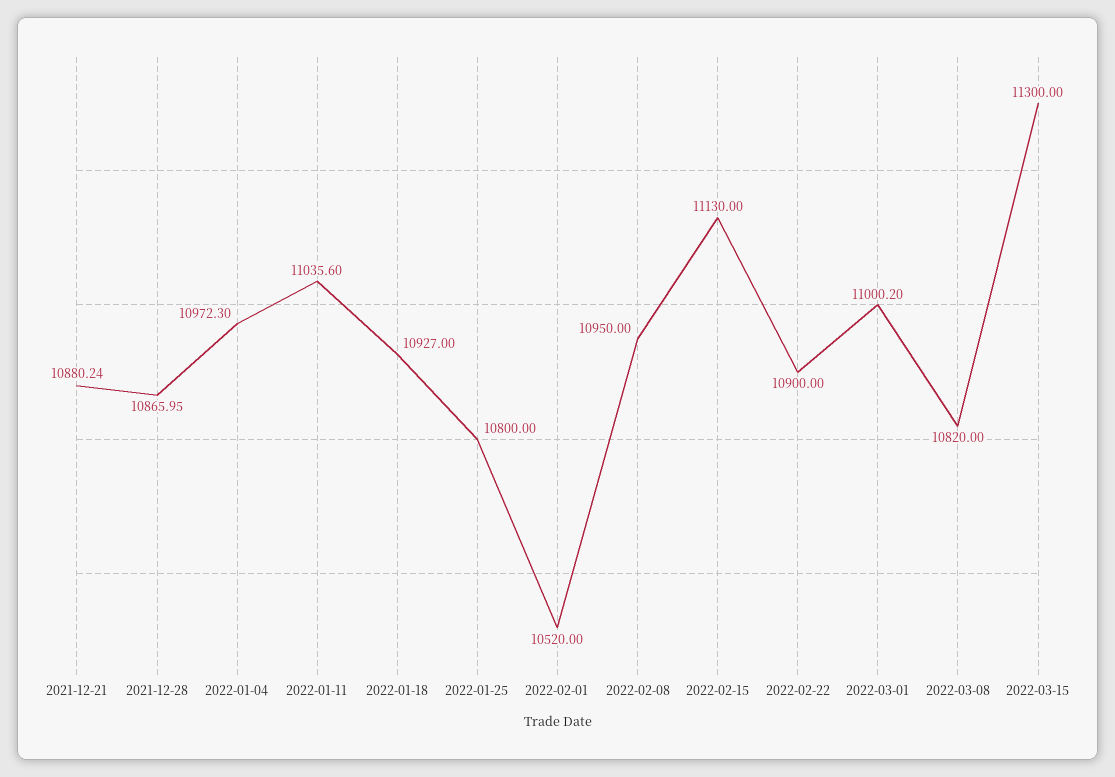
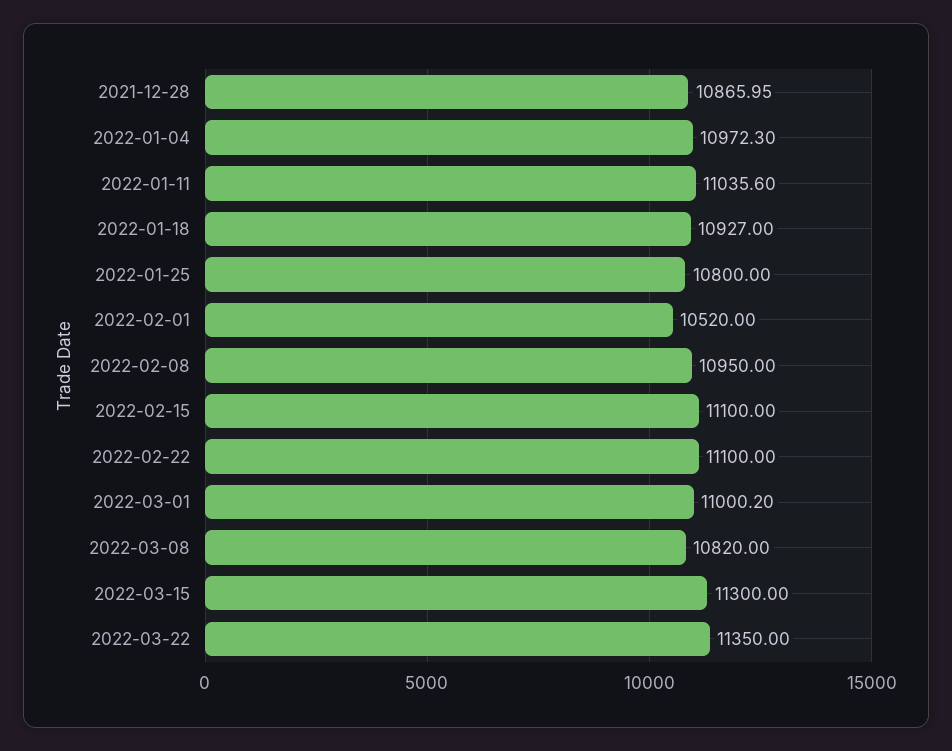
2021-12-21: 10880.24 -> none
2022-02-15: 11130 -> 11100
2022-02-22: 10900 -> 11100
2022-03-22: none -> 11350

